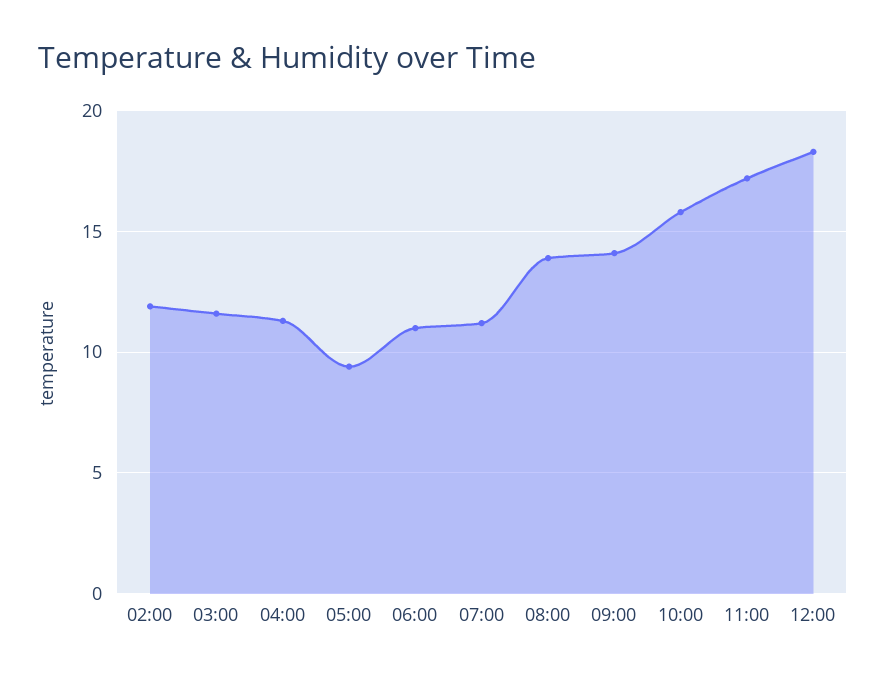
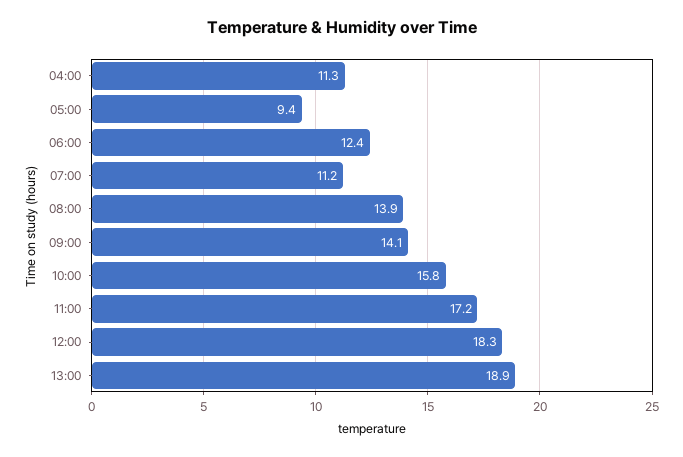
02:00: 12 -> none
03:00: 11.5 -> none
06:00: 11 -> 12.4
13:00: none -> 18.9

